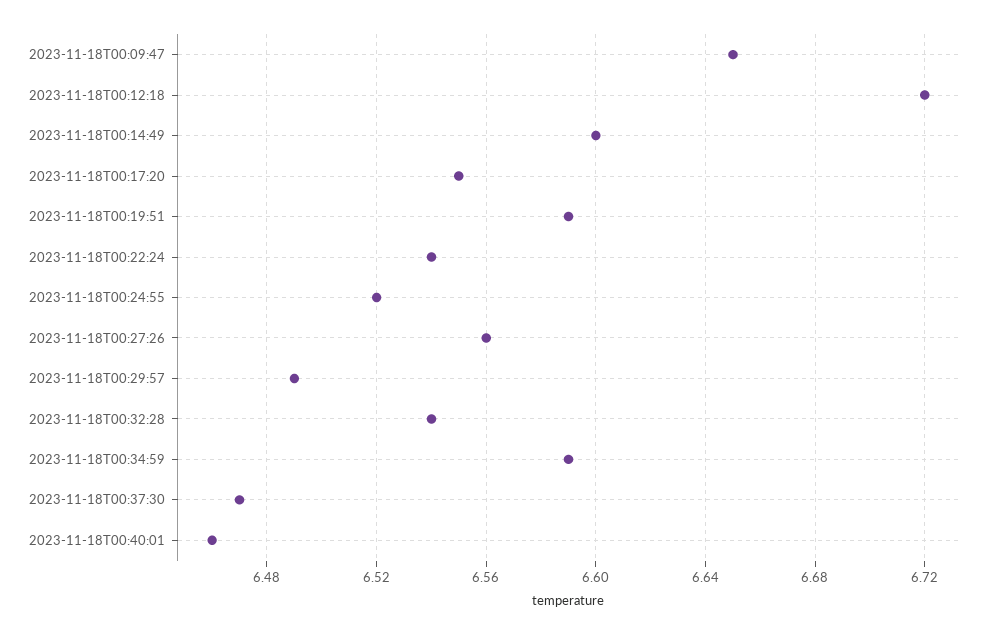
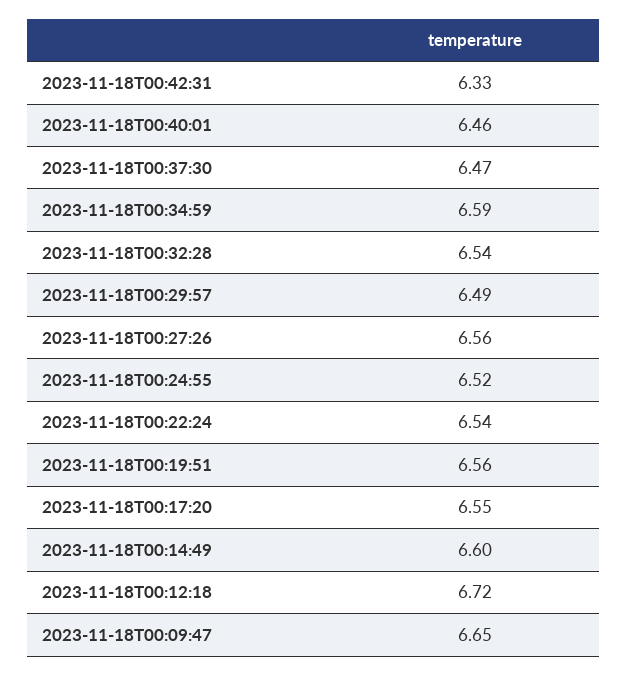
2023-11-18T00:19:51: 6.59 -> 6.56
2023-11-18T00:42:31: none -> 6.33

